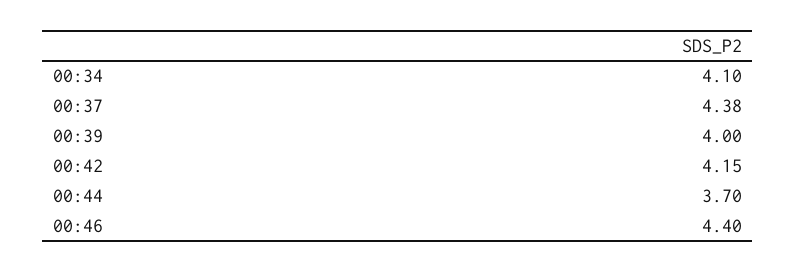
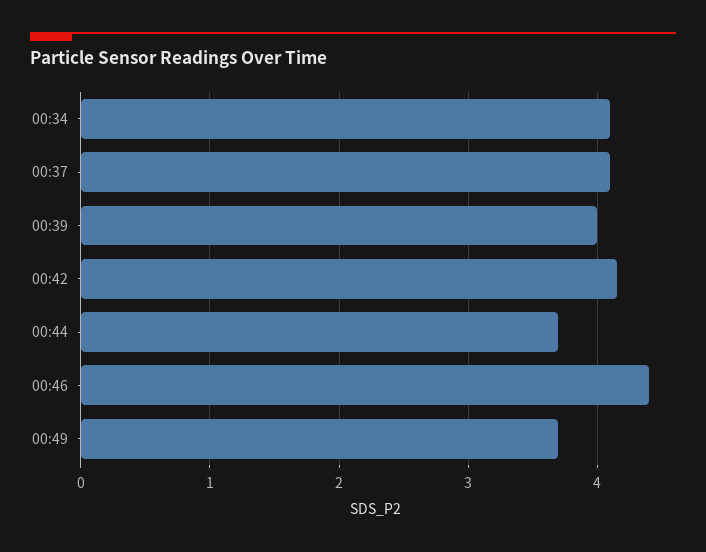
00:37: 4.38 -> 4.1
00:49: none -> 3.7

